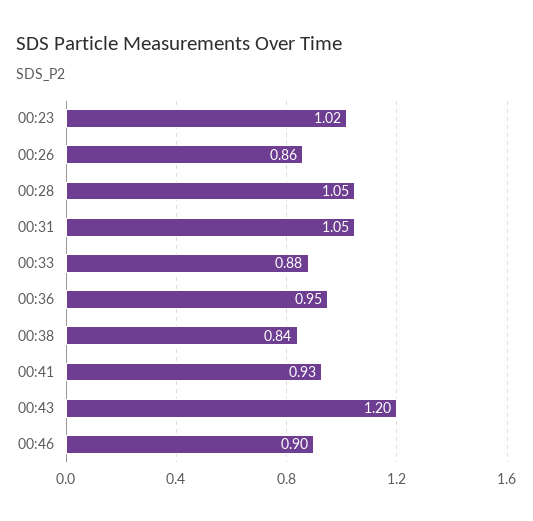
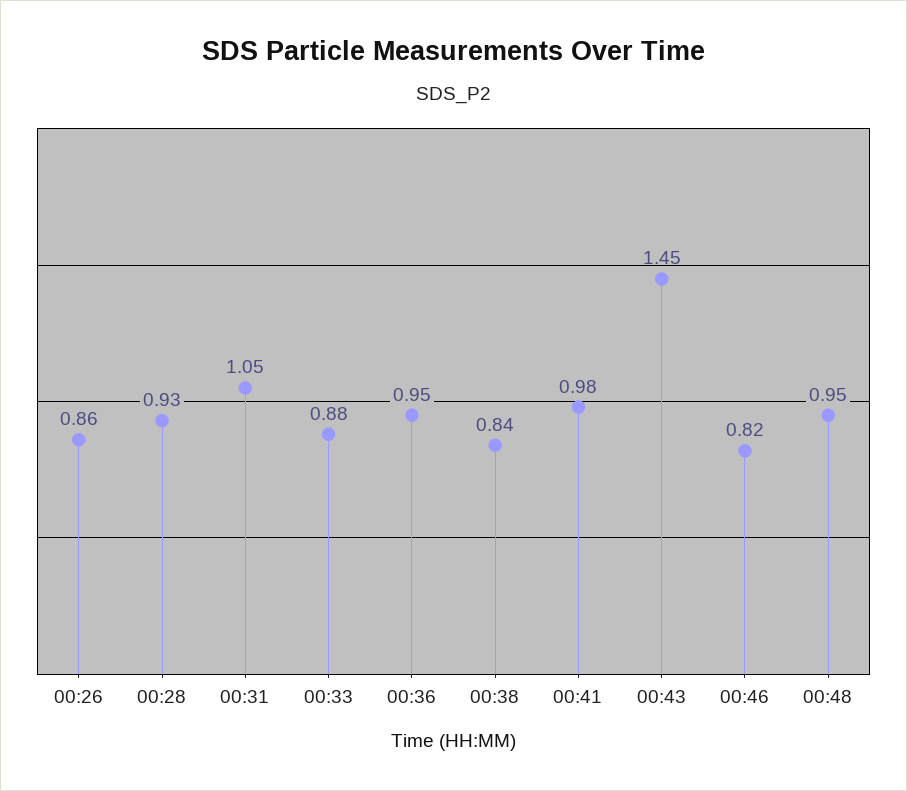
00:23: 1.02 -> none
00:28: 1.05 -> 0.93
00:41: 0.93 -> 0.98
00:43: 1.2 -> 1.45
00:46: 0.9 -> 0.82
00:48: none -> 0.95

